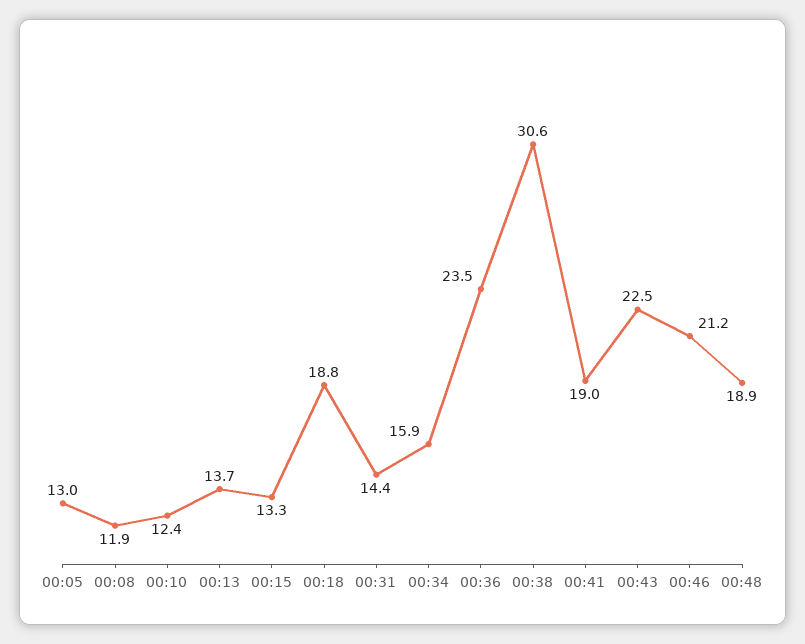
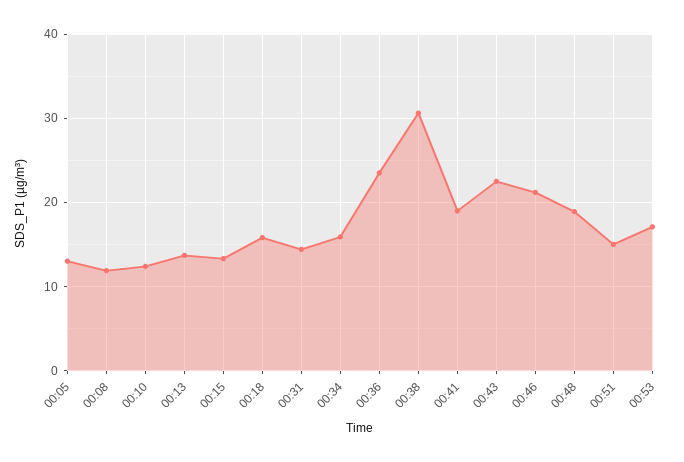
00:18: 18.8 -> 16
00:51: none -> 15
00:53: none -> 17

